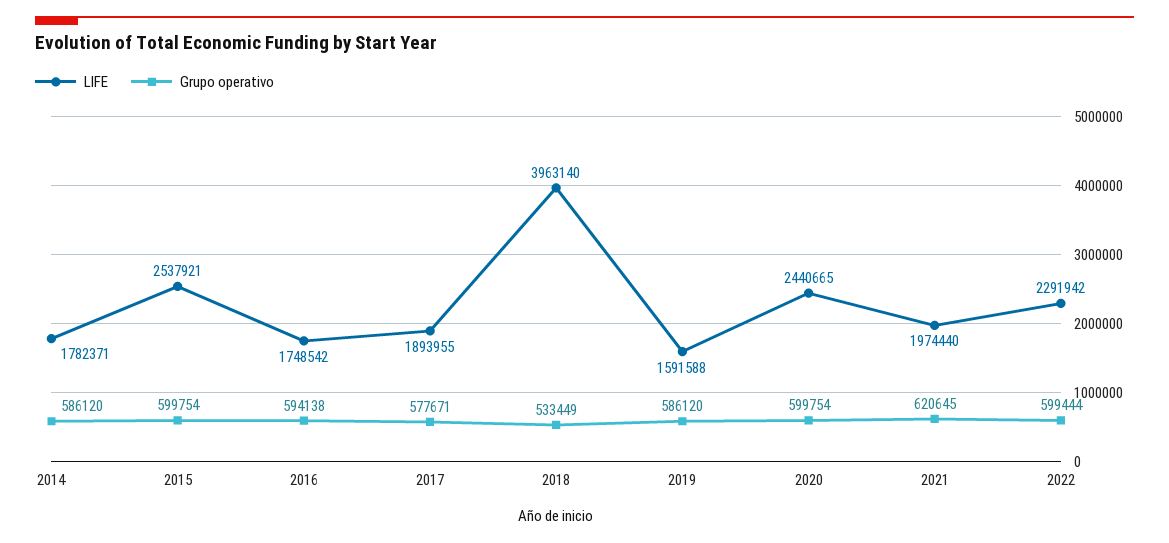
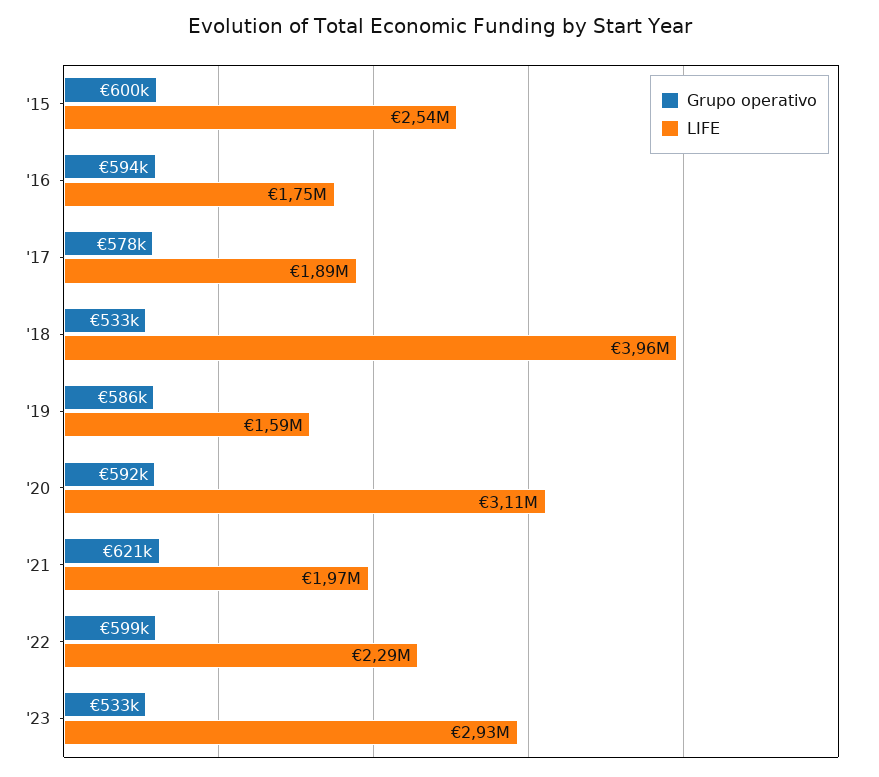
LIFE, 2014: 1782371 -> none
Grupo operativo, 2014: 586120 -> none
LIFE, 2020: 2440665 -> 3110000
Grupo operativo, 2020: 599754 -> 592000
Grupo operativo, '23: none -> 533000
LIFE, '23: none -> 2930000

